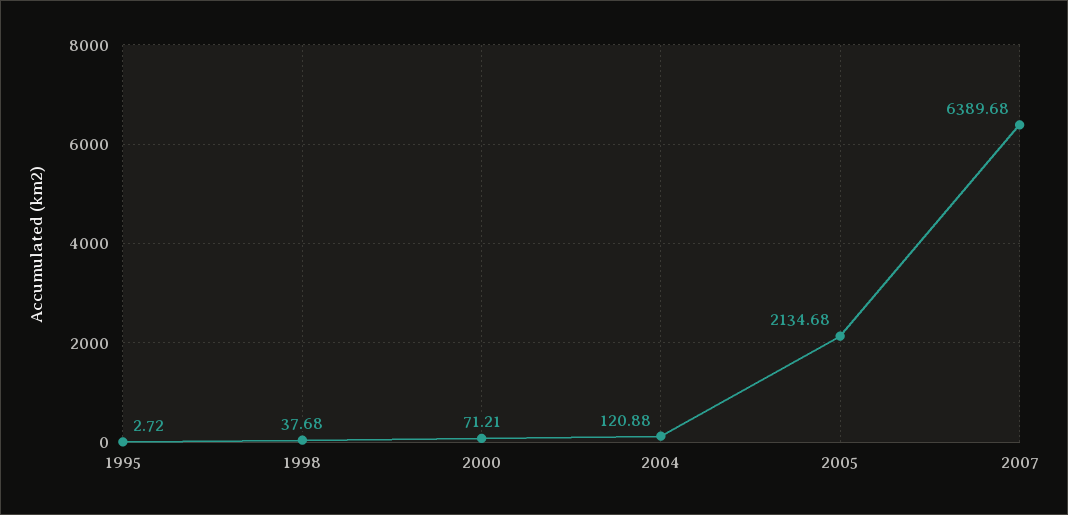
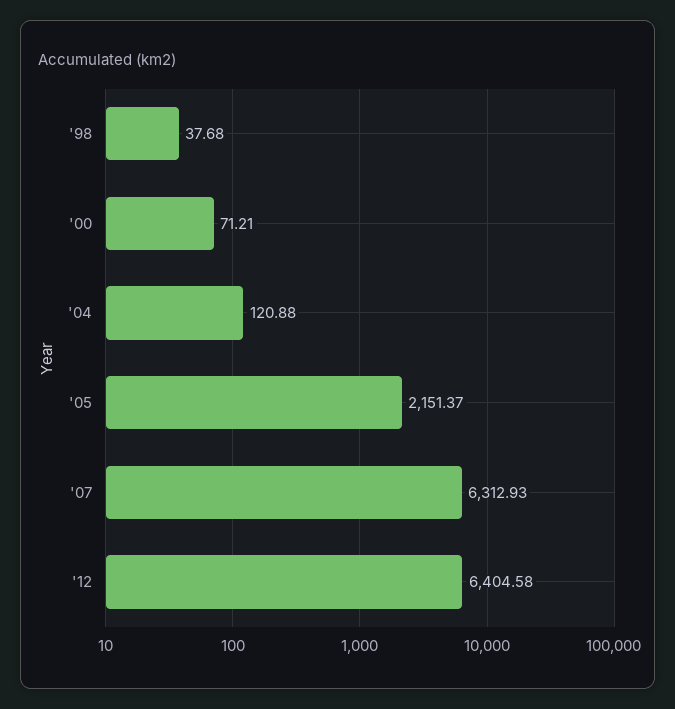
1995: 2.72 -> none
2005: 2134.68 -> 2151.37
2007: 6389.68 -> 6312.93
'12: none -> 6404.58

